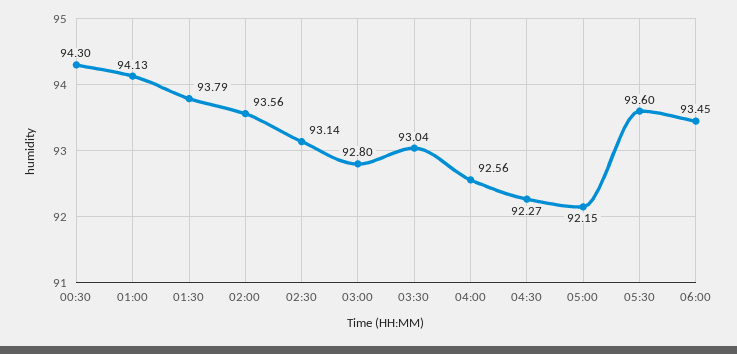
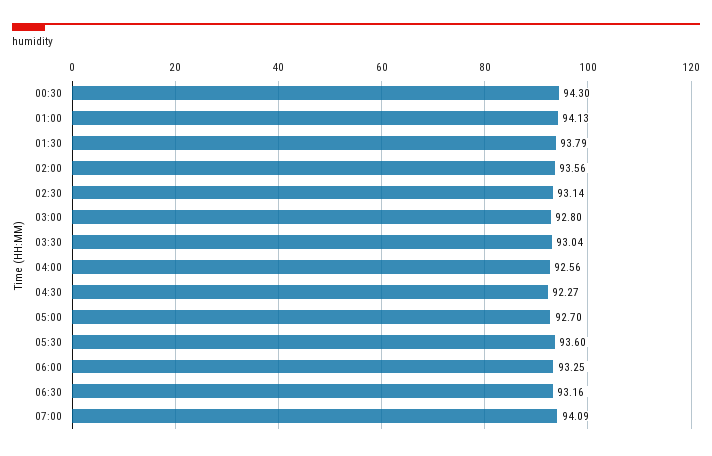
05:00: 92.15 -> 92.7
06:00: 93.45 -> 93.25
06:30: none -> 93.16
07:00: none -> 94.09

